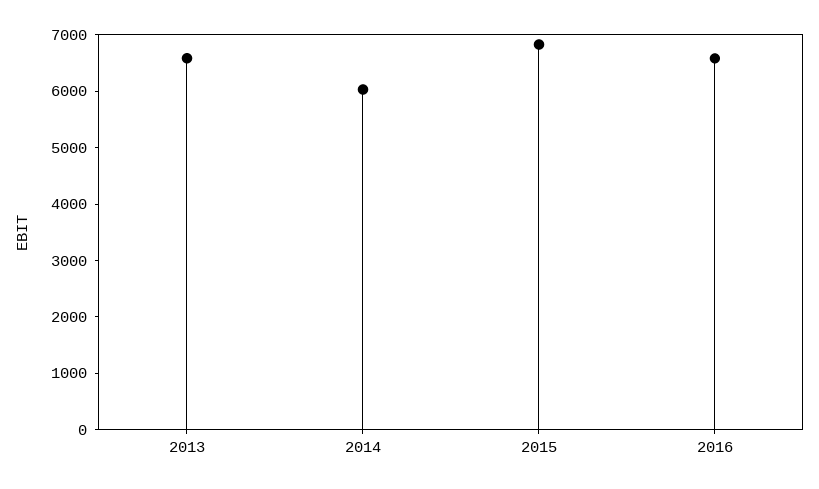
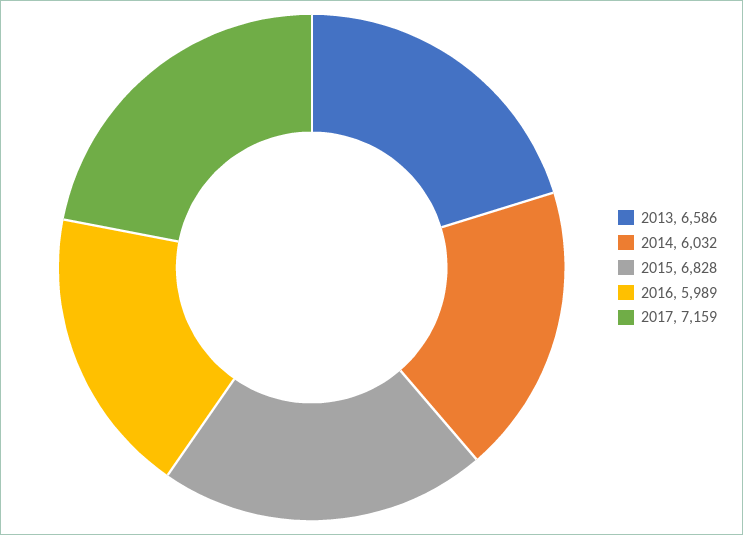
2016: 6600 -> 5989
2017: none -> 7159

